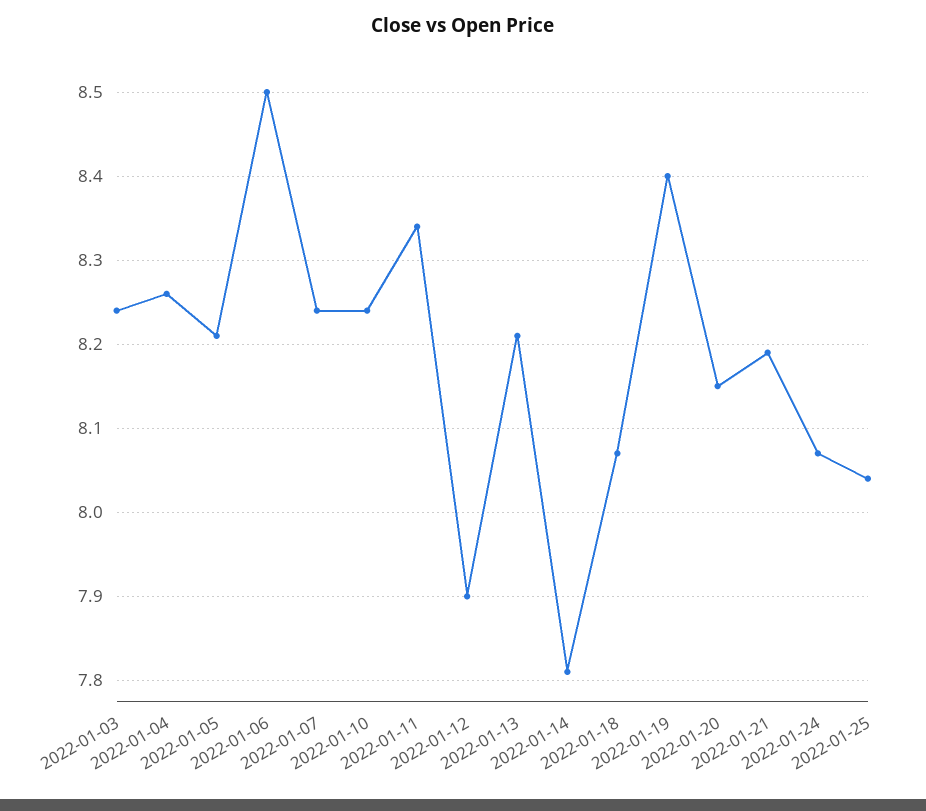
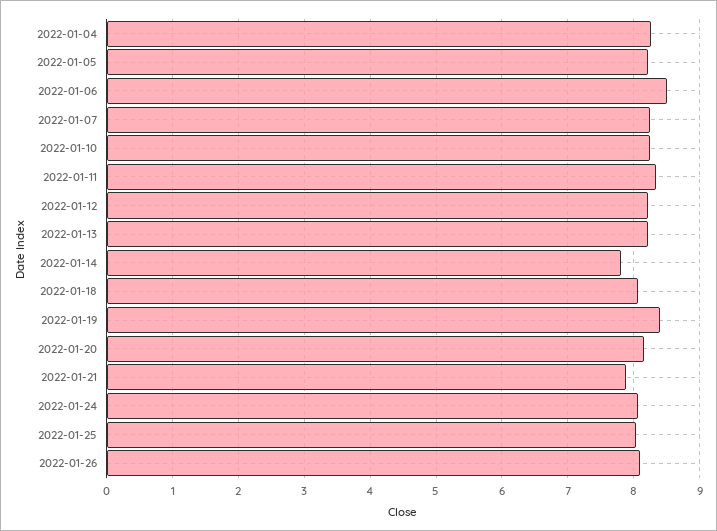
2022-01-03: 8.24 -> none
2022-01-12: 7.9 -> 8.2
2022-01-21: 8.19 -> 7.9
2022-01-26: none -> 8.1

